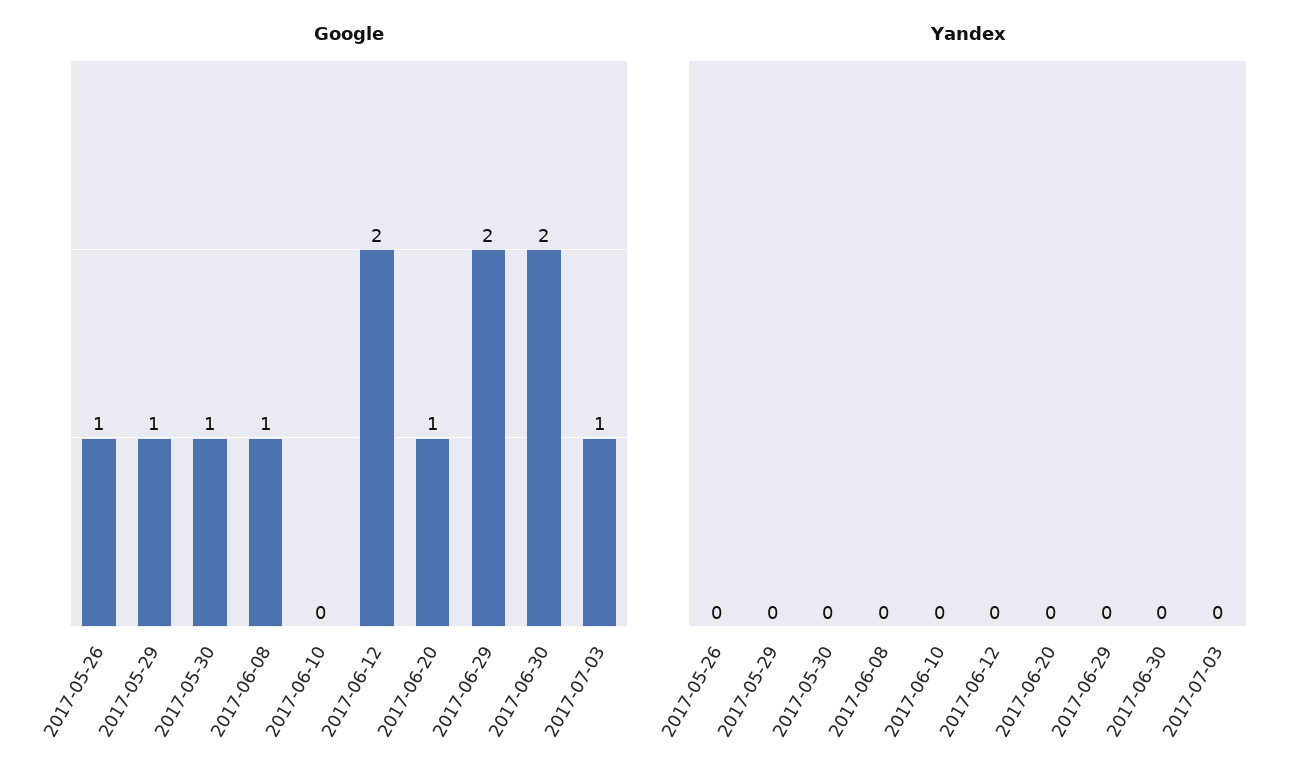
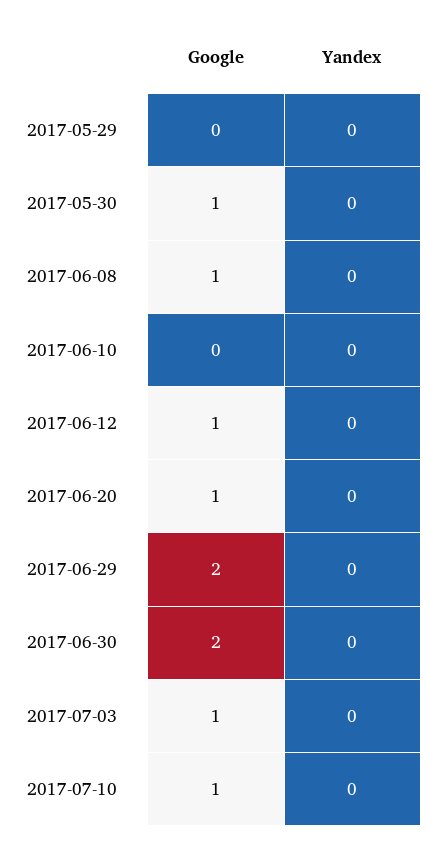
Google, 2017-05-26: 1 -> none
Google, 2017-05-29: 1 -> 0
Google, 2017-06-12: 2 -> 1
Yandex, 2017-05-26: 0 -> none
Google, 2017-07-10: none -> 1
Yandex, 2017-07-10: none -> 0

